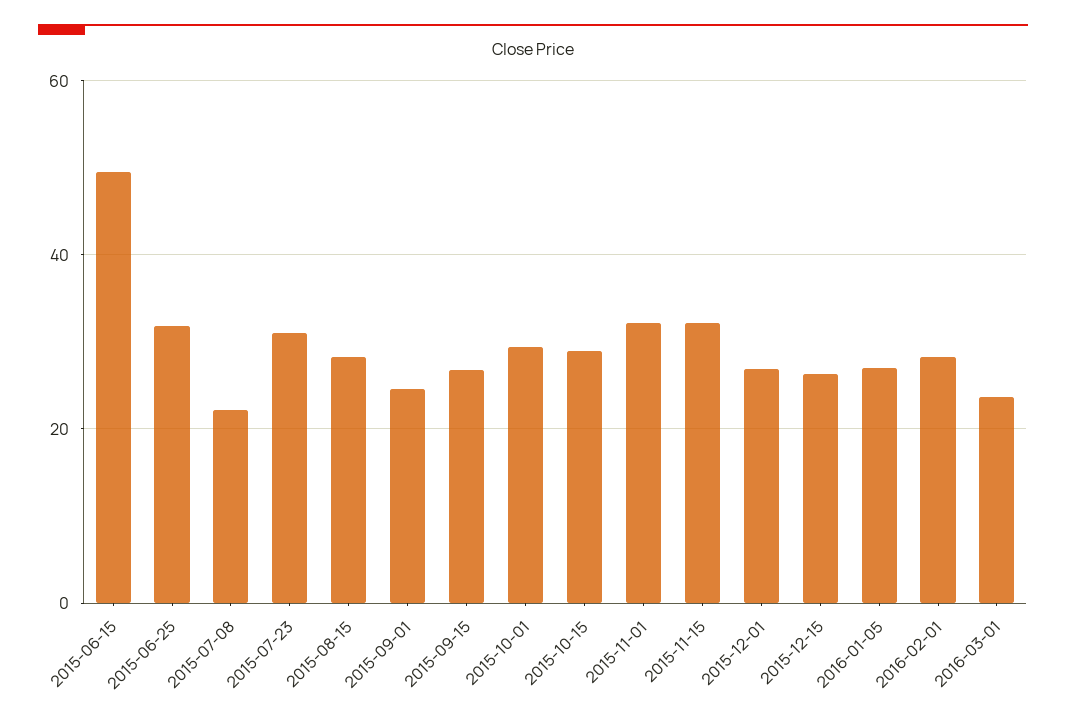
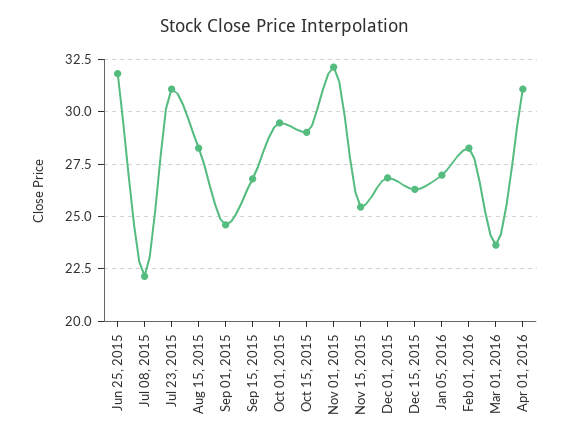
2015-06-15: 50 -> none
2015-11-15: 32 -> 25.5
Apr 01, 2016: none -> 31

